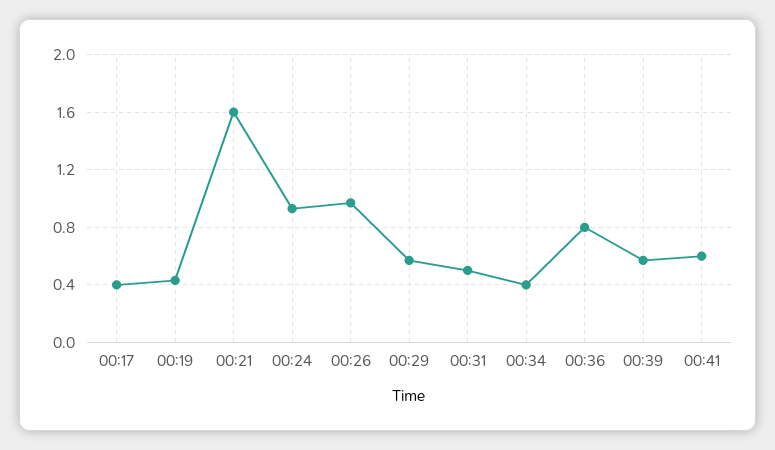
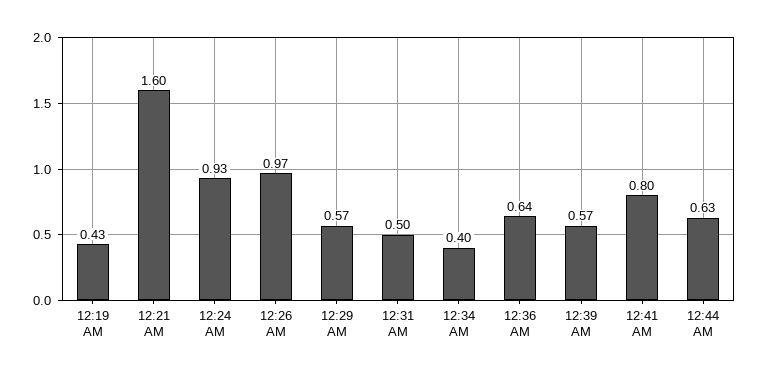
00:17: 0.4 -> none
00:36: 0.8 -> 0.64
00:41: 0.6 -> 0.8
12:44 AM: none -> 0.63

